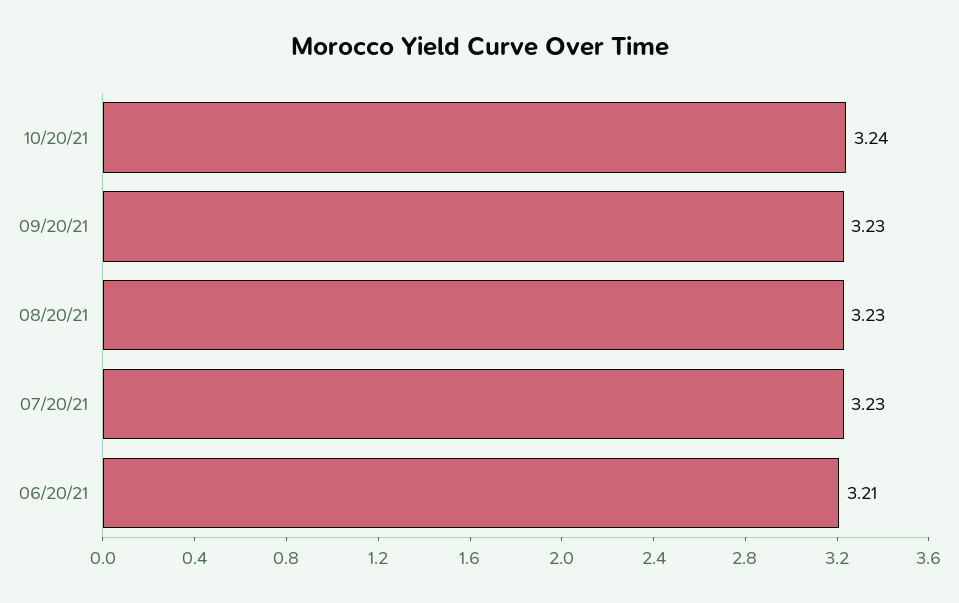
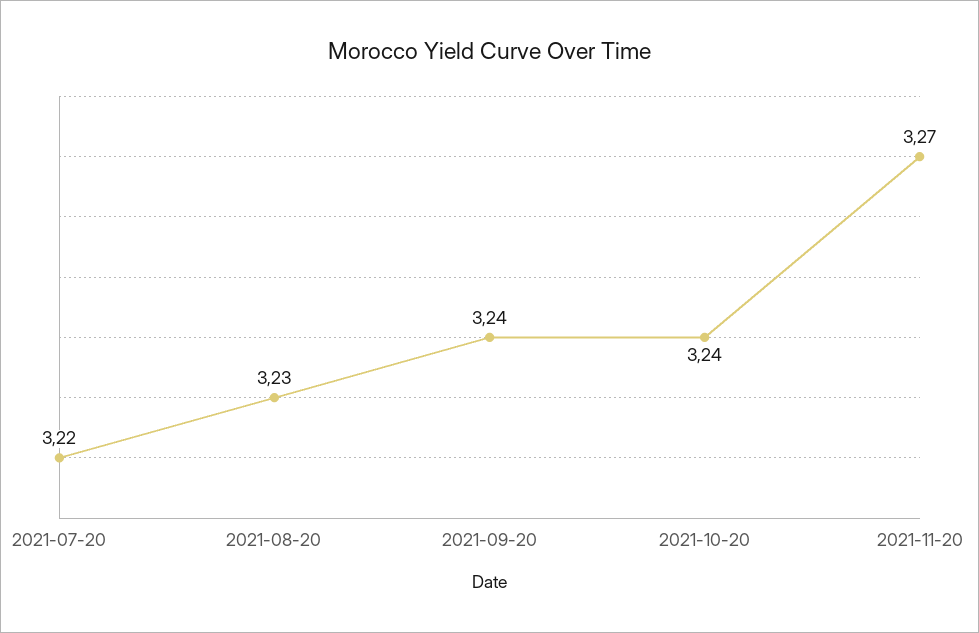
09/20/21: 3.23 -> 3.24
07/20/21: 3.23 -> 3.22
06/20/21: 3.21 -> none
2021-11-20: none -> 3.27

